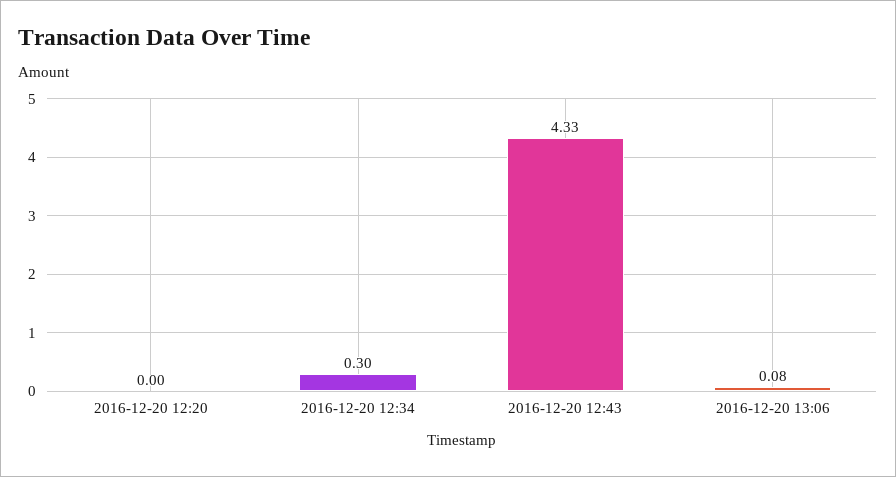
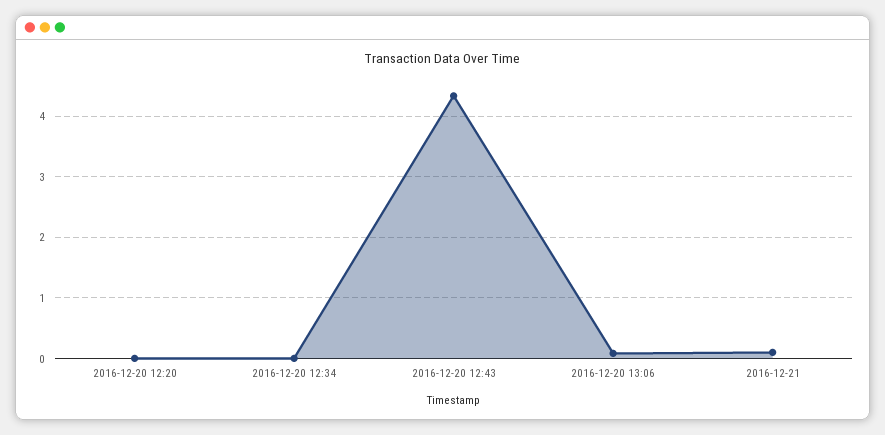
2016-12-20 12:34: 0.3 -> 0
2016-12-21: none -> 0.1

